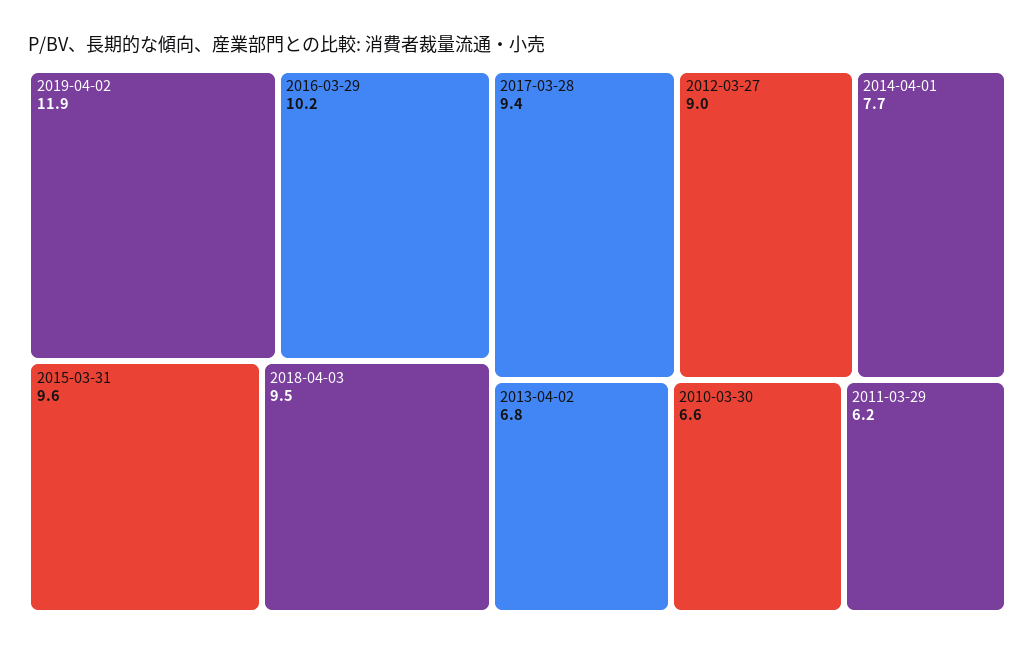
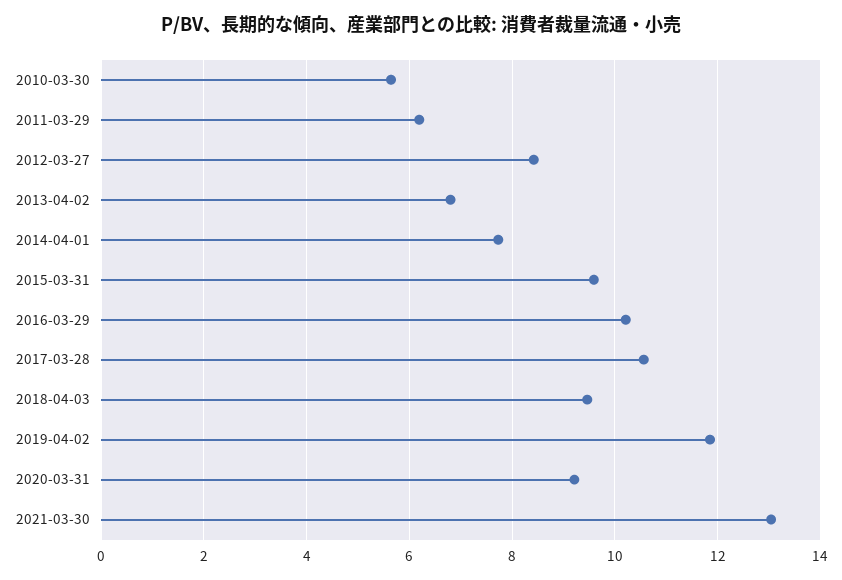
2017-03-28: 9.4 -> 10.6
2012-03-27: 9 -> 8.4
2010-03-30: 6.6 -> 5.6
2020-03-31: none -> 9.2
2021-03-30: none -> 13

